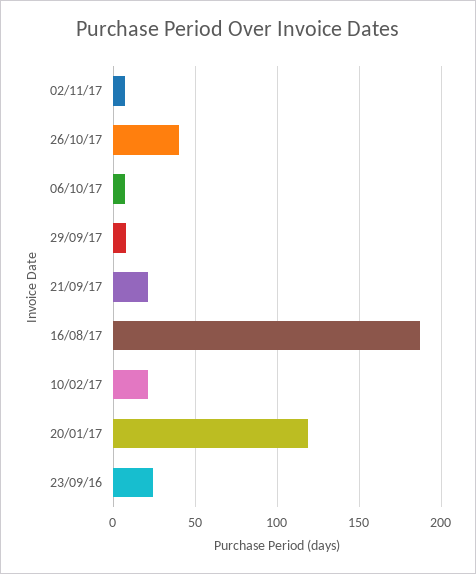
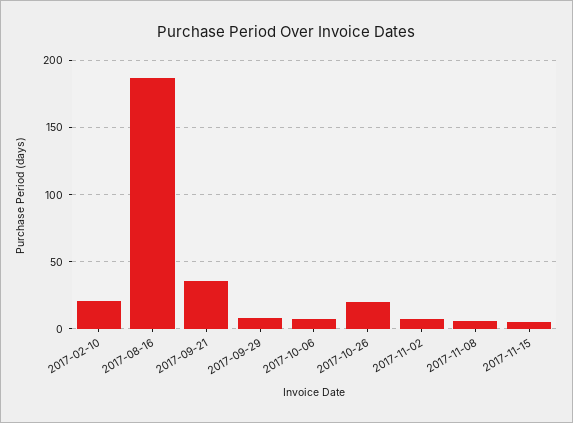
26/10/17: 40 -> 20
21/09/17: 20 -> 35
20/01/17: 120 -> none
23/09/16: 25 -> none
2017-11-08: none -> 5
2017-11-15: none -> 5

